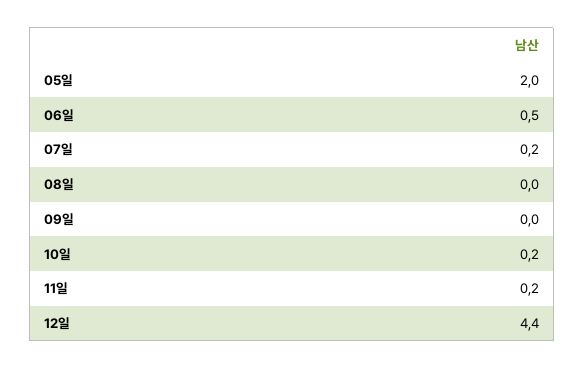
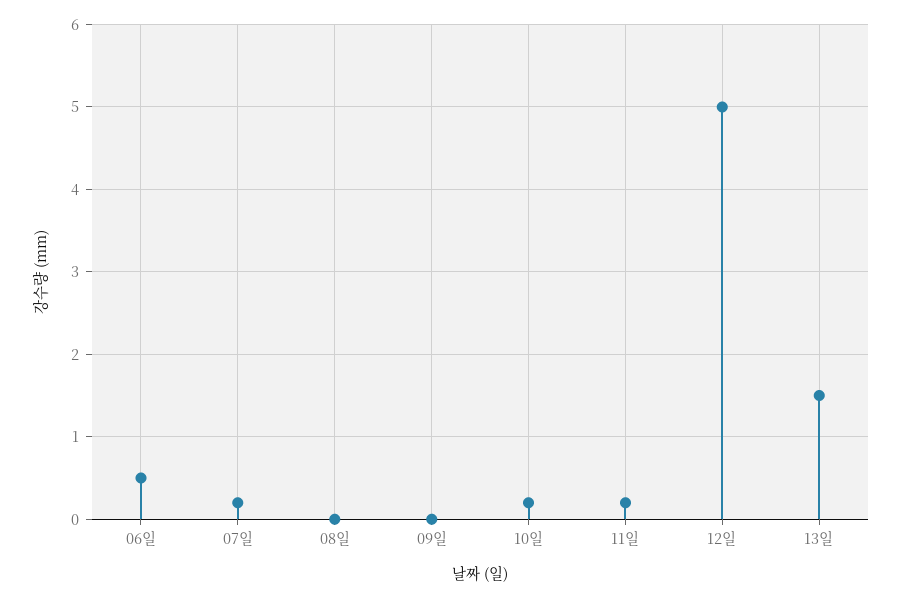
05일: 2 -> none
12일: 4.4 -> 5
13일: none -> 1.5

